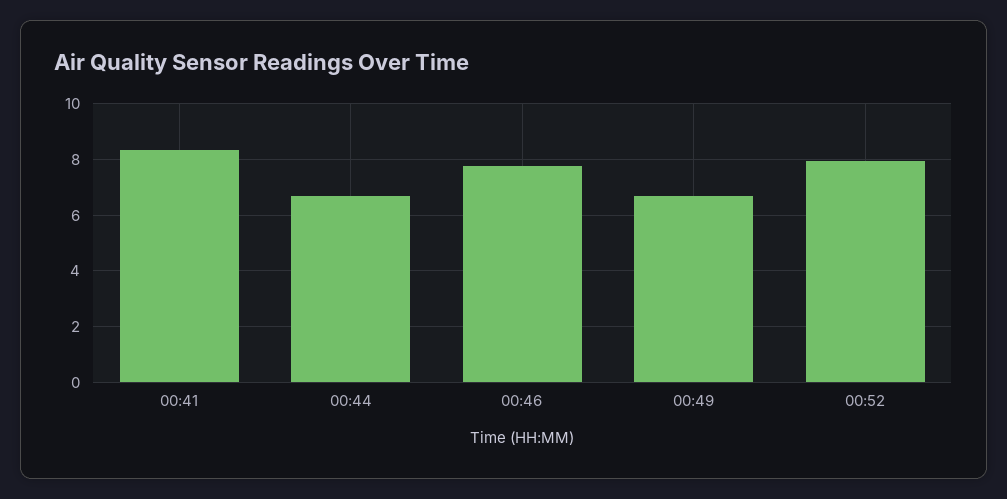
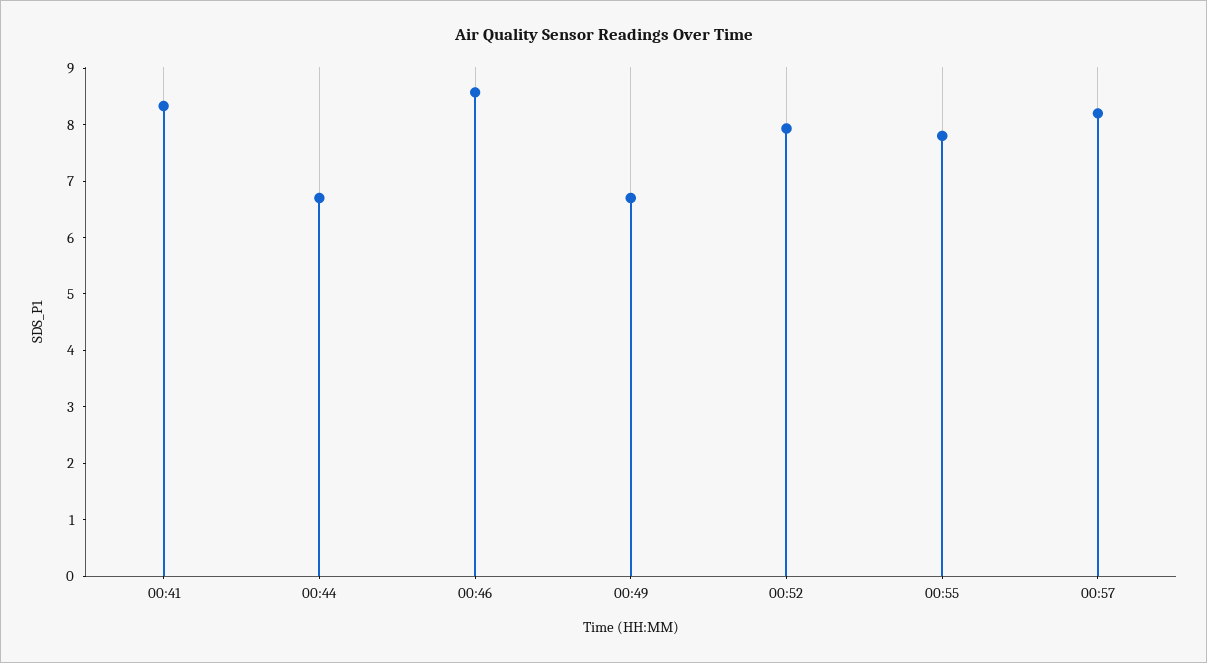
00:46: 7.75 -> 8.6
00:55: none -> 7.8
00:57: none -> 8.2

